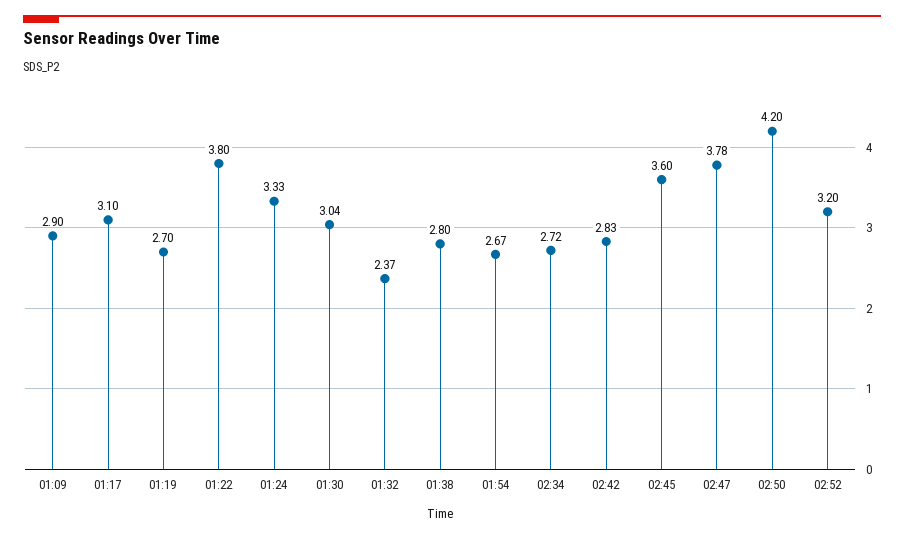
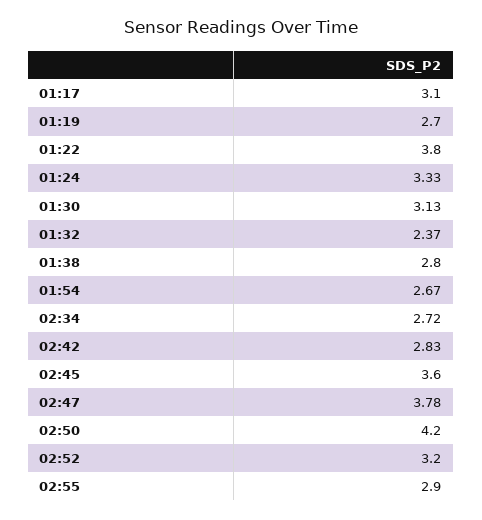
01:09: 2.9 -> none
01:30: 3.04 -> 3.13
02:55: none -> 2.9

